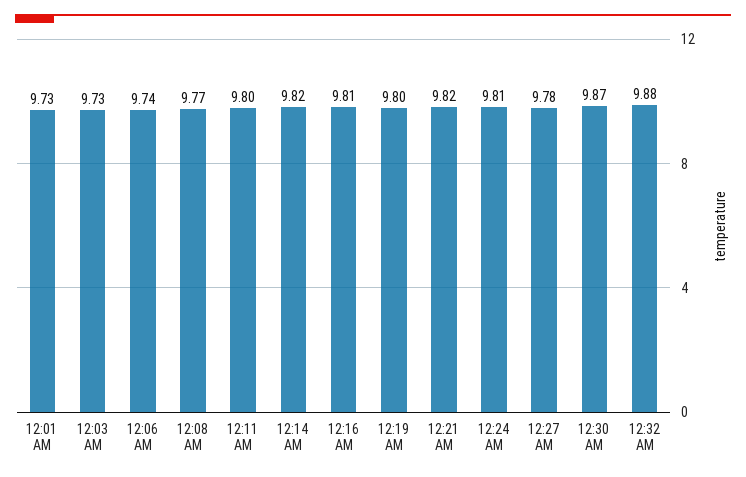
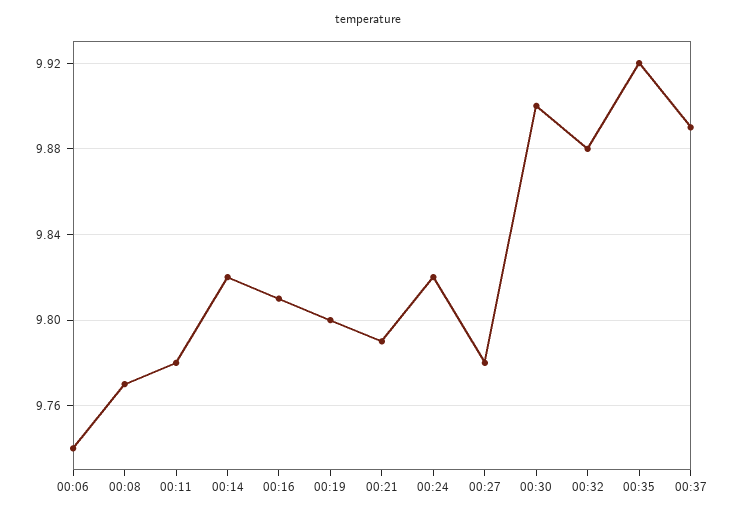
12:01 AM: 9.73 -> none
12:03 AM: 9.73 -> none
12:11 AM: 9.8 -> 9.78
12:21 AM: 9.82 -> 9.79
12:24 AM: 9.81 -> 9.82
12:30 AM: 9.87 -> 9.9
00:35: none -> 9.92
00:37: none -> 9.89

